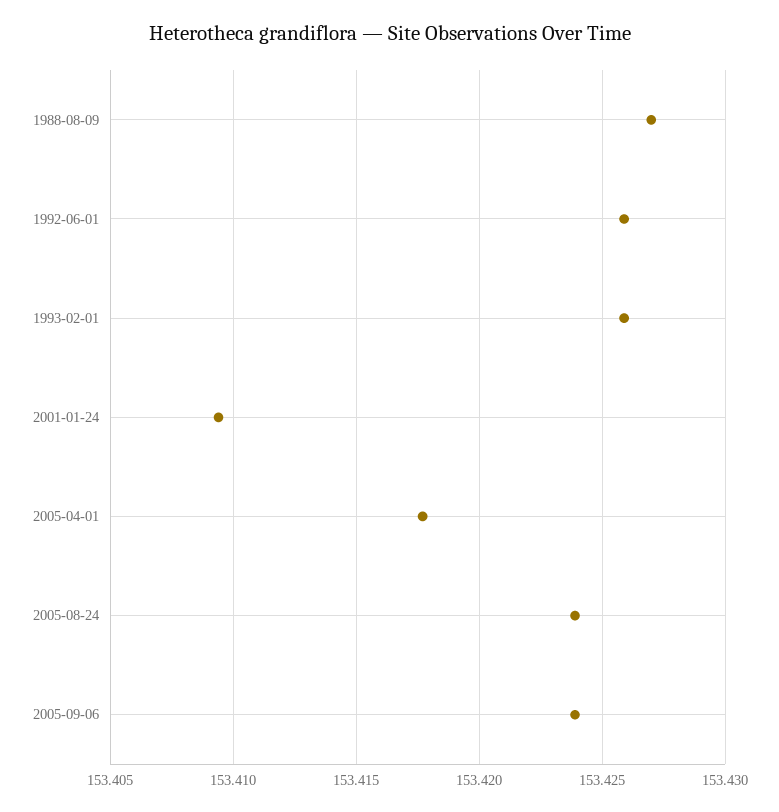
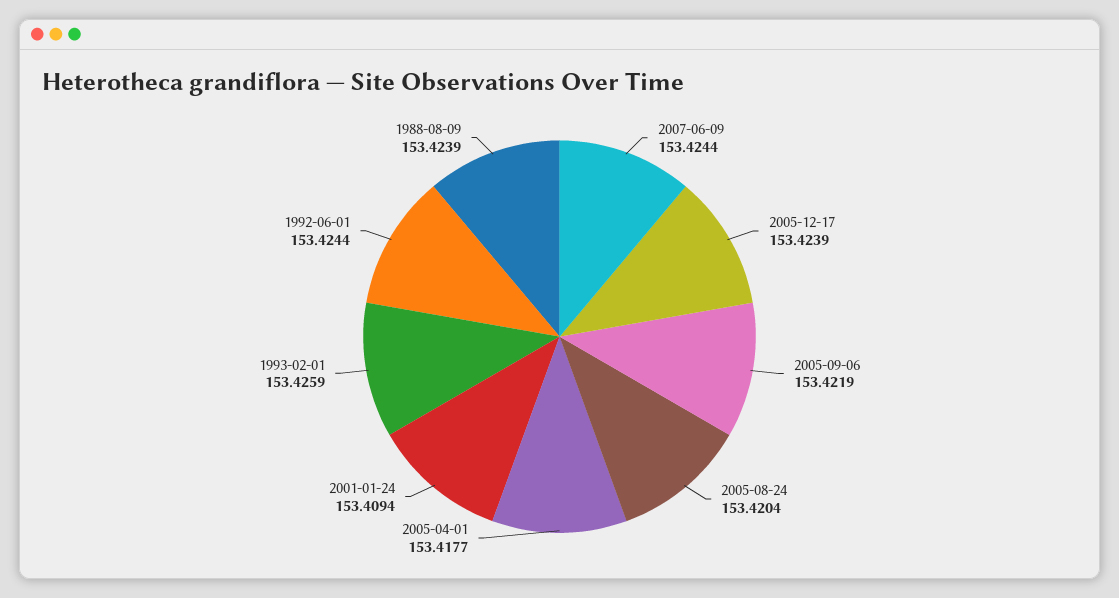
1988-08-09: 153.427 -> 153.4239
1992-06-01: 153.426 -> 153.4244
2005-08-24: 153.424 -> 153.4204
2005-09-06: 153.424 -> 153.4219
2007-06-09: none -> 153.4244
2005-12-17: none -> 153.4239

